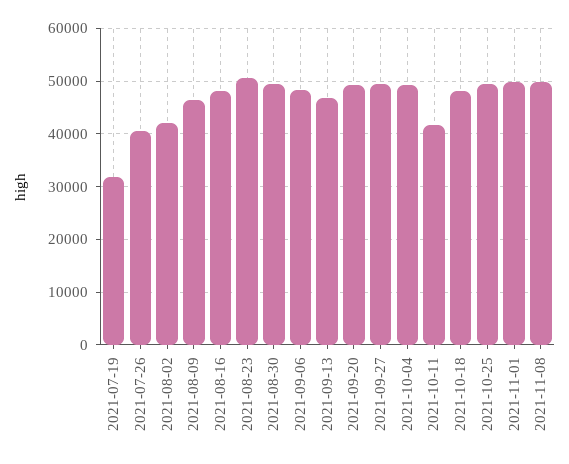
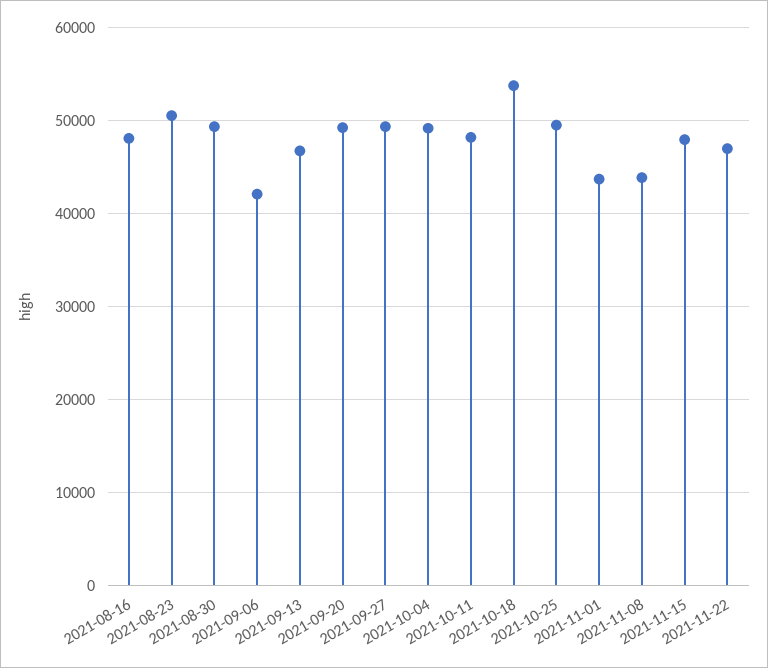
2021-07-19: 32000 -> none
2021-07-26: 40000 -> none
2021-08-02: 42000 -> none
2021-08-09: 46000 -> none
2021-09-06: 48000 -> 42000
2021-10-11: 42000 -> 48000
2021-10-18: 48000 -> 54000
2021-11-01: 50000 -> 44000
2021-11-08: 50000 -> 44000
2021-11-15: none -> 48000
2021-11-22: none -> 47000

